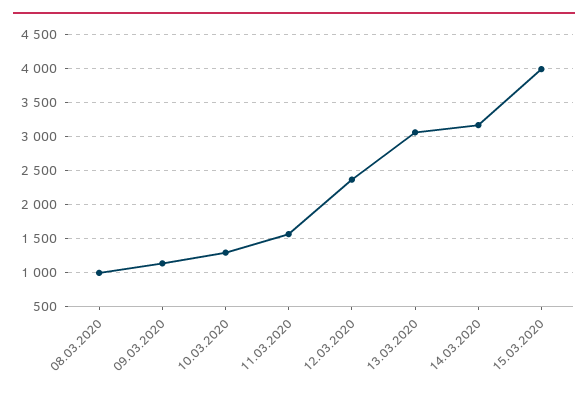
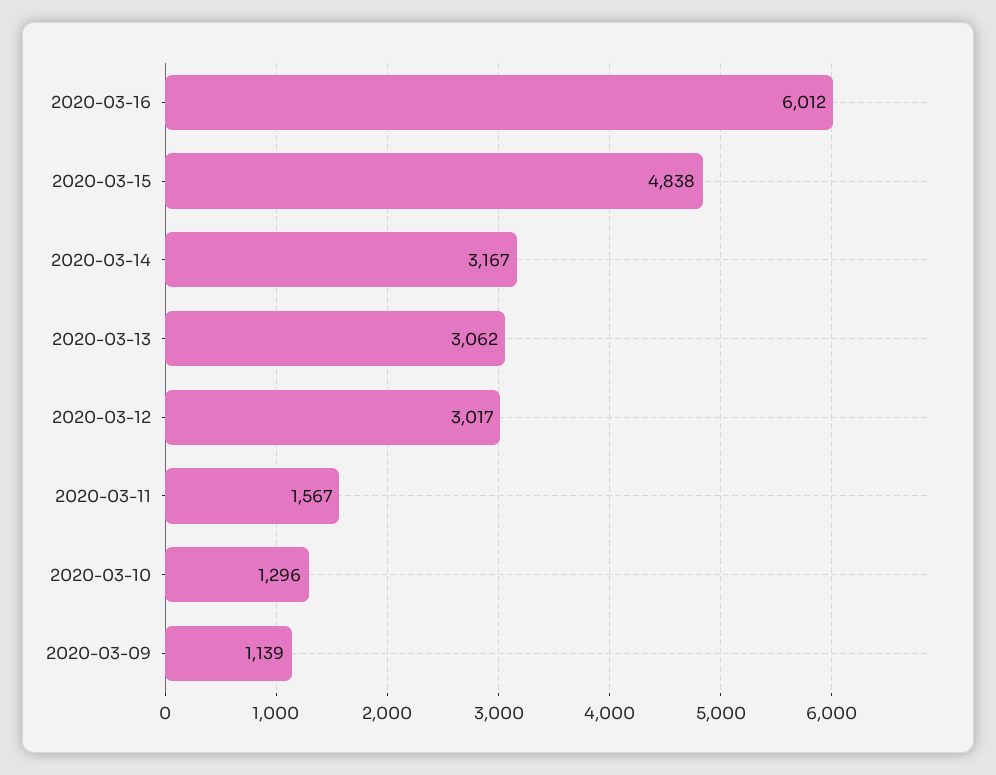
08.03.2020: 1000 -> none
12.03.2020: 2400 -> 3017
15.03.2020: 4000 -> 4838
2020-03-16: none -> 6012

